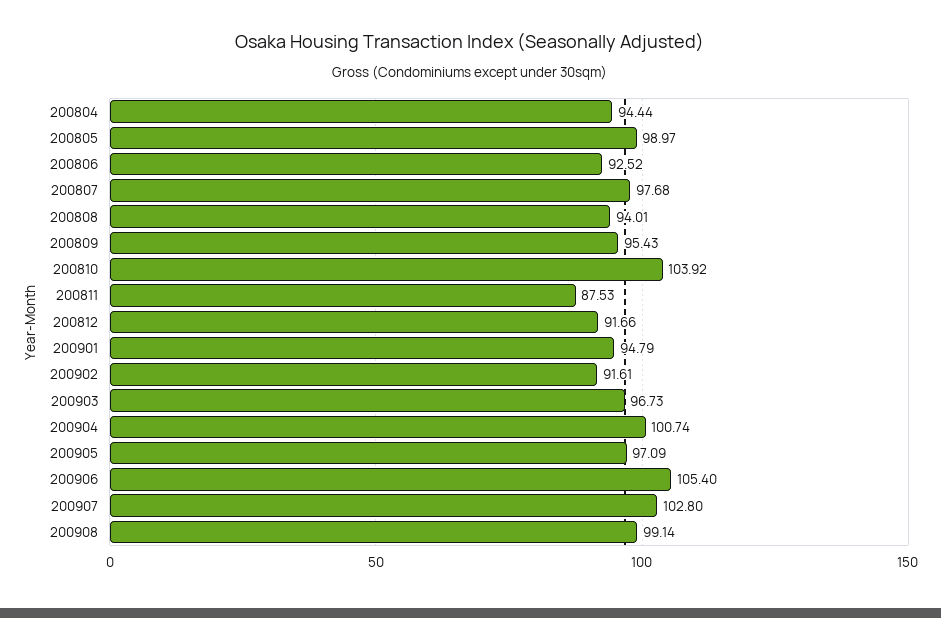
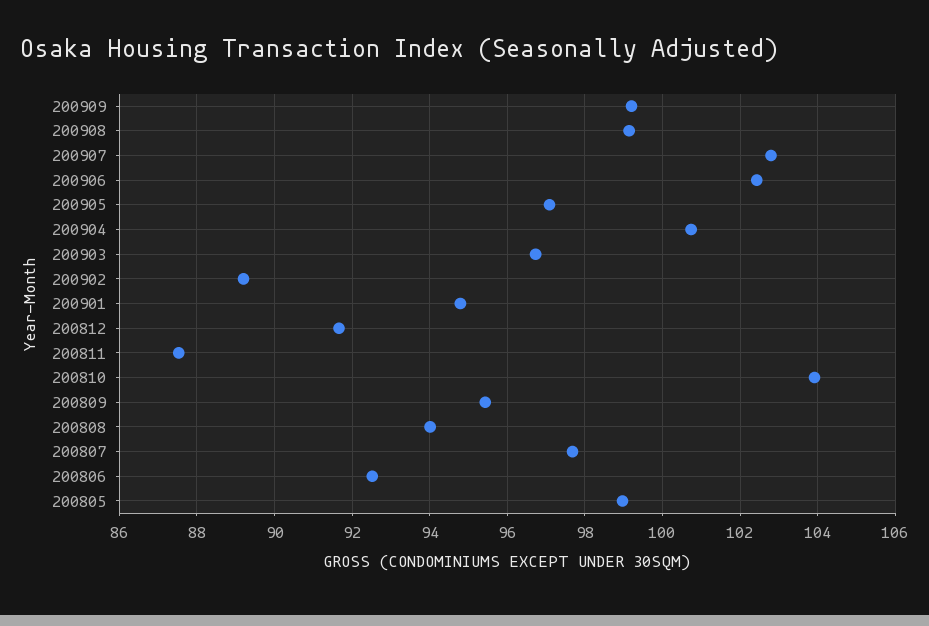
200804: 94.44 -> none
200902: 91.61 -> 89.2
200906: 105.4 -> 102.4
200909: none -> 99.2

